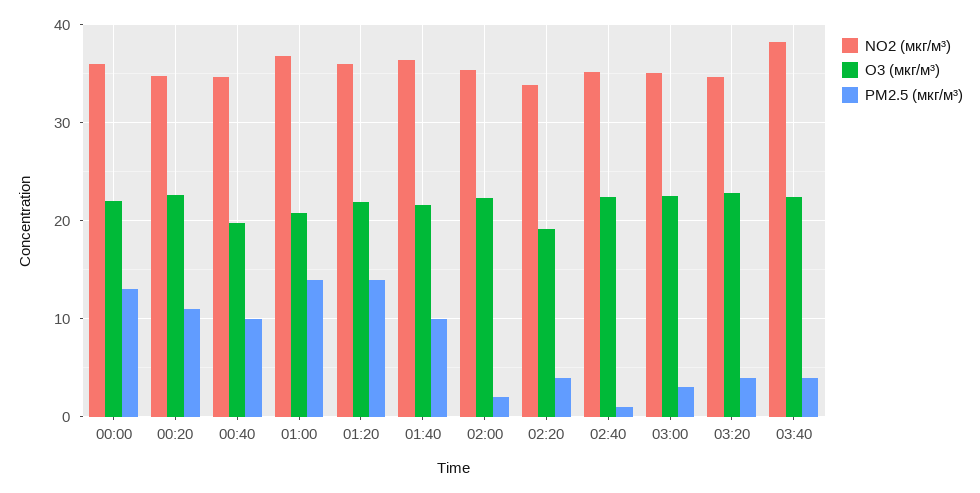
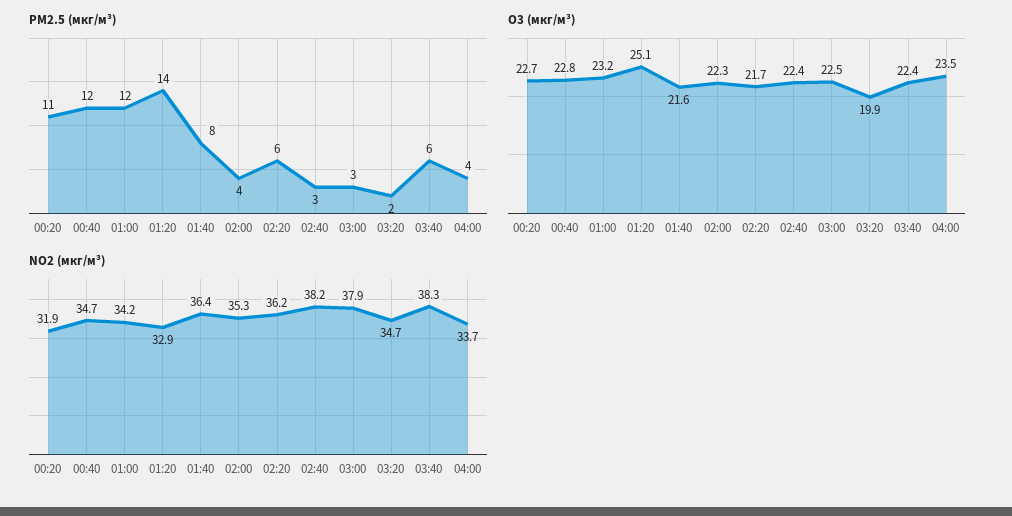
NO2 (мкг/м³), 00:00: 36 -> none
O3 (мкг/м³), 00:00: 22 -> none
PM2.5 (мкг/м³), 00:00: 13 -> none
NO2 (мкг/м³), 00:20: 35 -> 31.9
O3 (мкг/м³), 00:40: 20 -> 22.8
PM2.5 (мкг/м³), 00:40: 10 -> 12
NO2 (мкг/м³), 01:00: 37 -> 34.2
O3 (мкг/м³), 01:00: 21 -> 23.2
PM2.5 (мкг/м³), 01:00: 14 -> 12
NO2 (мкг/м³), 01:20: 36 -> 32.9
O3 (мкг/м³), 01:20: 22 -> 25.1
PM2.5 (мкг/м³), 01:40: 10 -> 8
PM2.5 (мкг/м³), 02:00: 2 -> 4
NO2 (мкг/м³), 02:20: 34 -> 36.2
O3 (мкг/м³), 02:20: 19 -> 21.7
PM2.5 (мкг/м³), 02:20: 4 -> 6
NO2 (мкг/м³), 02:40: 35 -> 38.2
PM2.5 (мкг/м³), 02:40: 1 -> 3
NO2 (мкг/м³), 03:00: 35 -> 37.9
O3 (мкг/м³), 03:20: 23 -> 19.9
PM2.5 (мкг/м³), 03:20: 4 -> 2
PM2.5 (мкг/м³), 03:40: 4 -> 6
PM2.5 (мкг/м³), 04:00: none -> 4
O3 (мкг/м³), 04:00: none -> 23.5
NO2 (мкг/м³), 04:00: none -> 33.7

